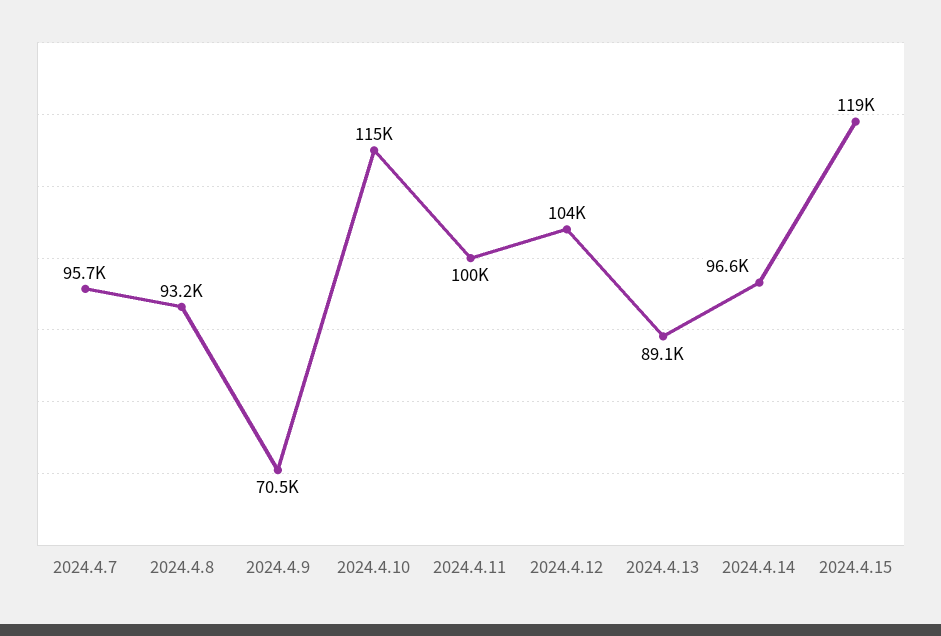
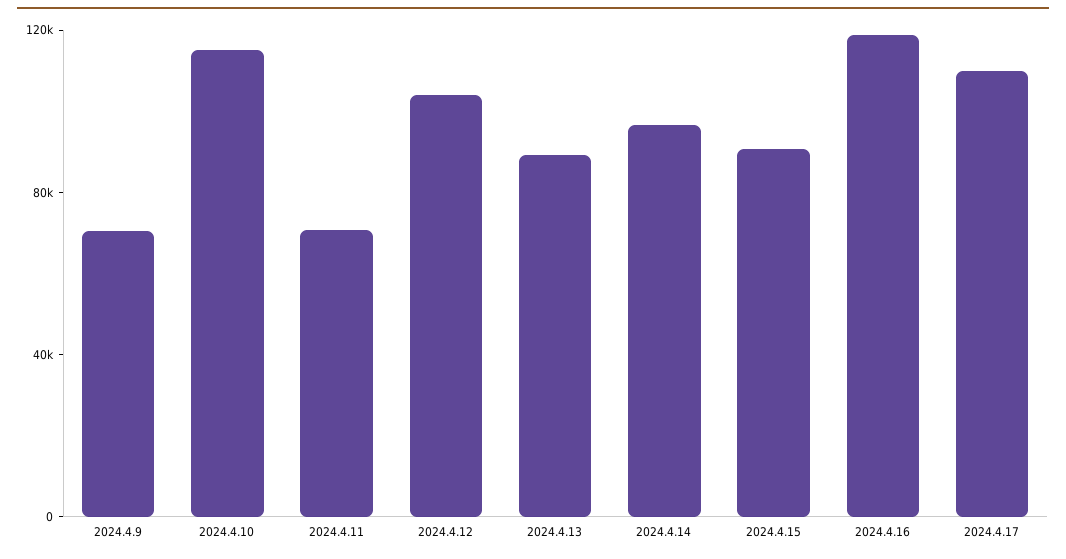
2024.4.7: 95700 -> none
2024.4.8: 93200 -> none
2024.4.11: 100000 -> 70000
2024.4.15: 119000 -> 90000
2024.4.16: none -> 120000
2024.4.17: none -> 110000

